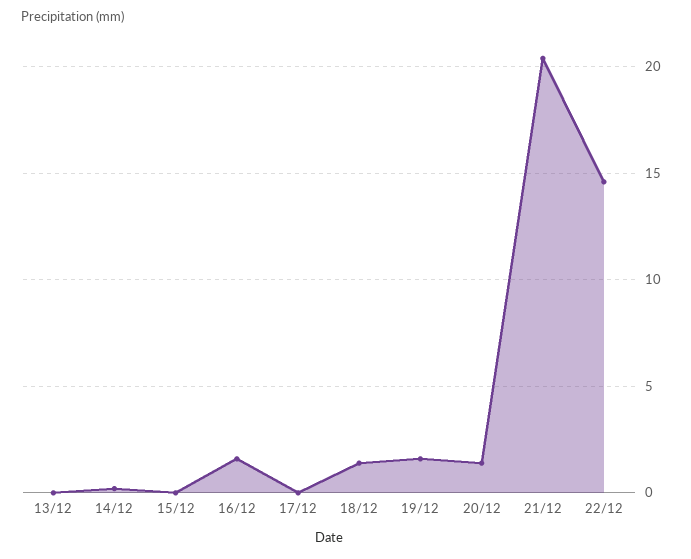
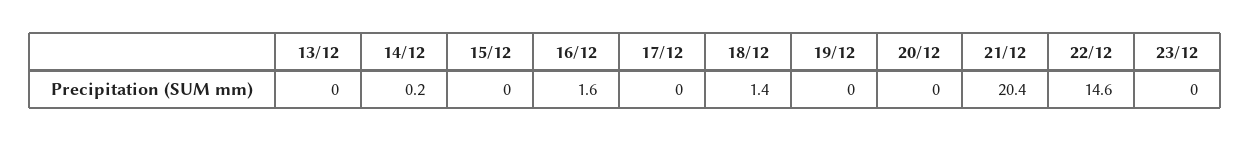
19/12: 1.5 -> 0
20/12: 1.5 -> 0
23/12: none -> 0

